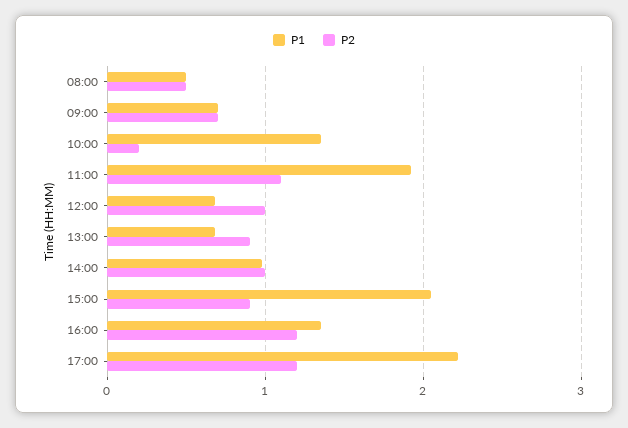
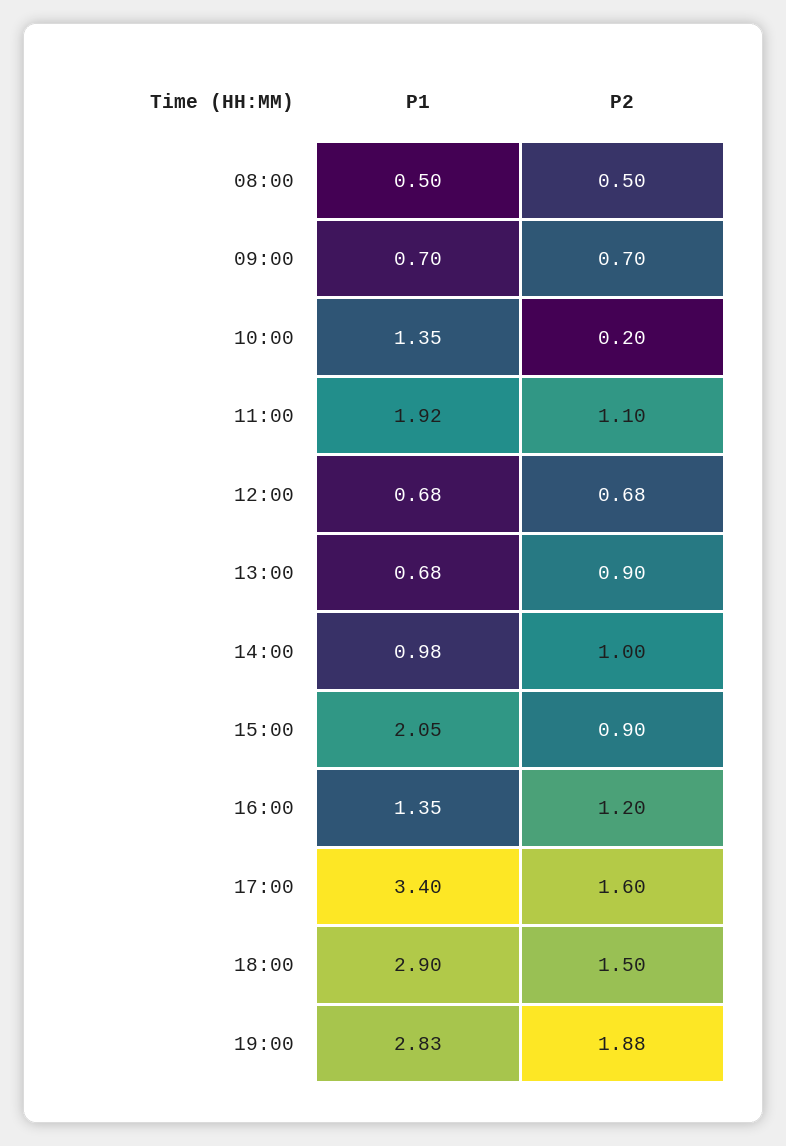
P2, 12:00: 1 -> 0.68
P1, 17:00: 2.2 -> 3.4
P2, 17:00: 1.2 -> 1.6
P1, 18:00: none -> 2.9
P2, 18:00: none -> 1.5
P1, 19:00: none -> 2.83
P2, 19:00: none -> 1.88

